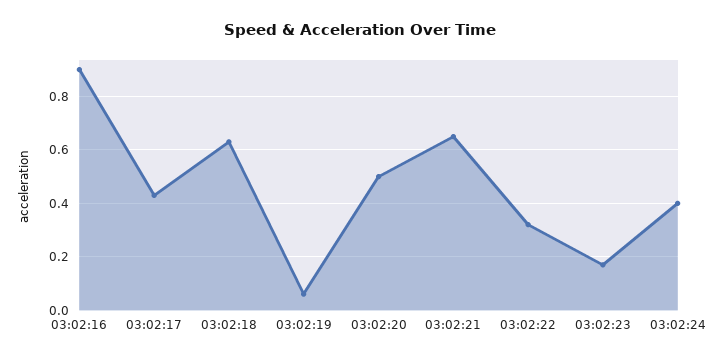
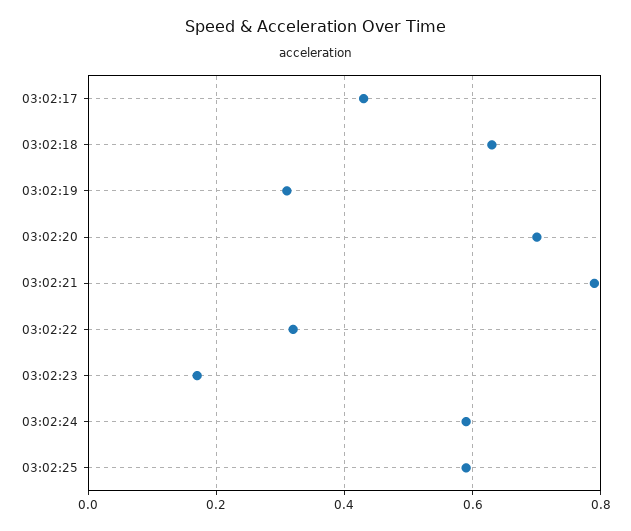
03:02:16: 0.9 -> none
03:02:19: 0.05 -> 0.3
03:02:20: 0.5 -> 0.7
03:02:21: 0.65 -> 0.8
03:02:24: 0.4 -> 0.6
03:02:25: none -> 0.6

